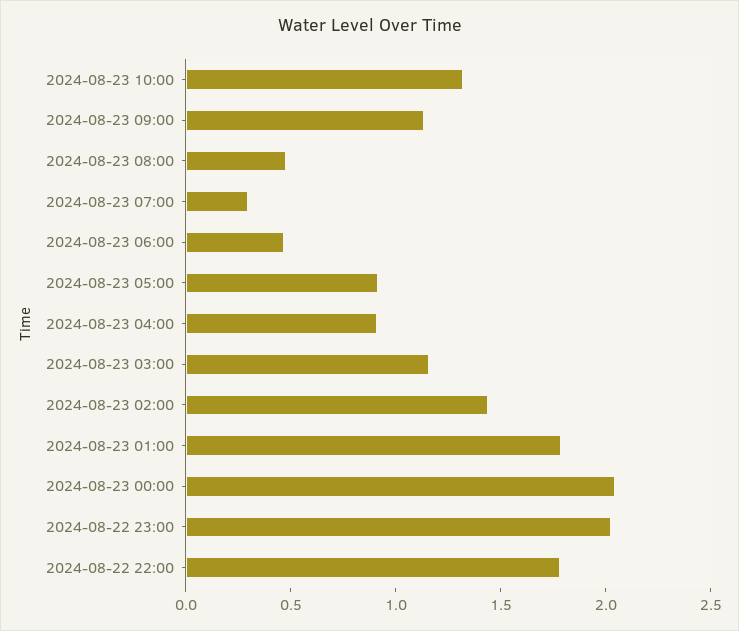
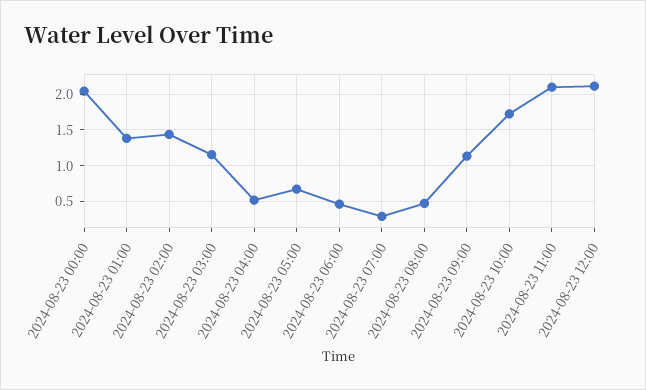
2024-08-23 10:00: 1.3 -> 1.7
2024-08-23 05:00: 0.9 -> 0.7
2024-08-23 04:00: 0.9 -> 0.5
2024-08-23 01:00: 1.8 -> 1.4
2024-08-22 23:00: 2 -> none
2024-08-22 22:00: 1.8 -> none
2024-08-23 11:00: none -> 2.1
2024-08-23 12:00: none -> 2.1

